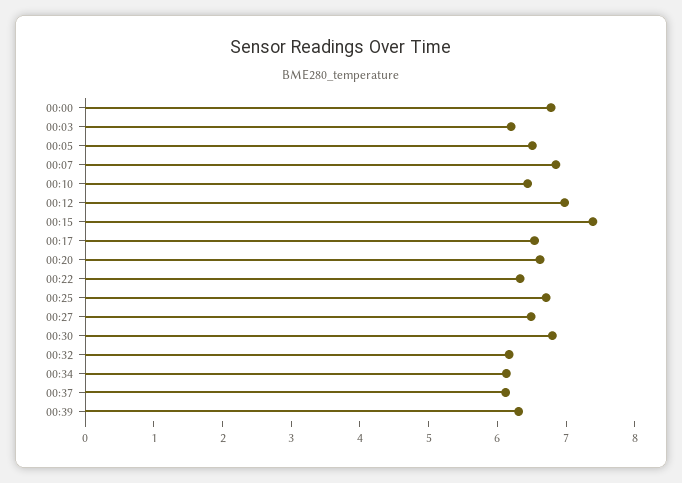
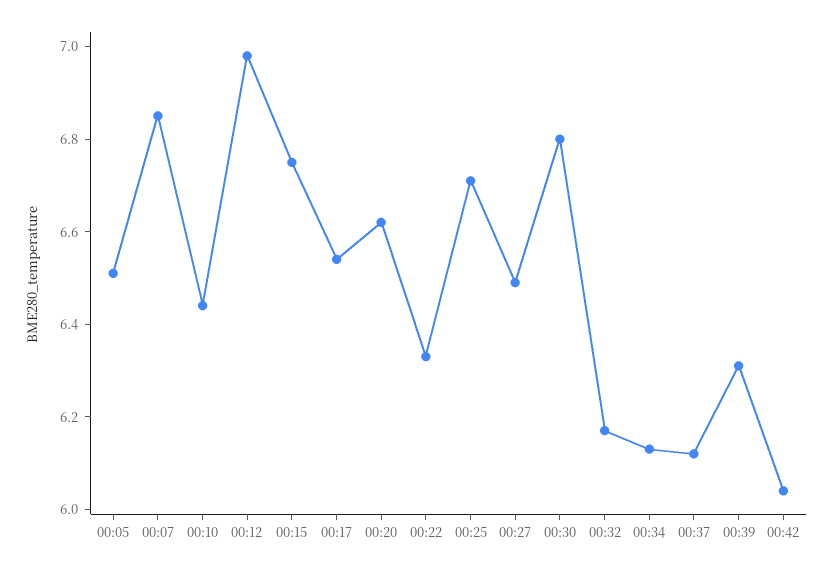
00:00: 6.8 -> none
00:03: 6.2 -> none
00:15: 7.4 -> 6.75
00:42: none -> 6.05

